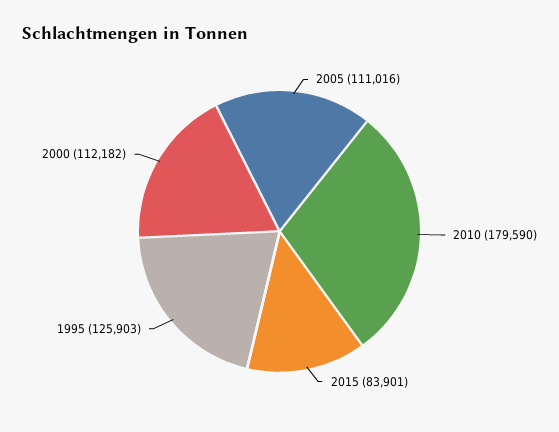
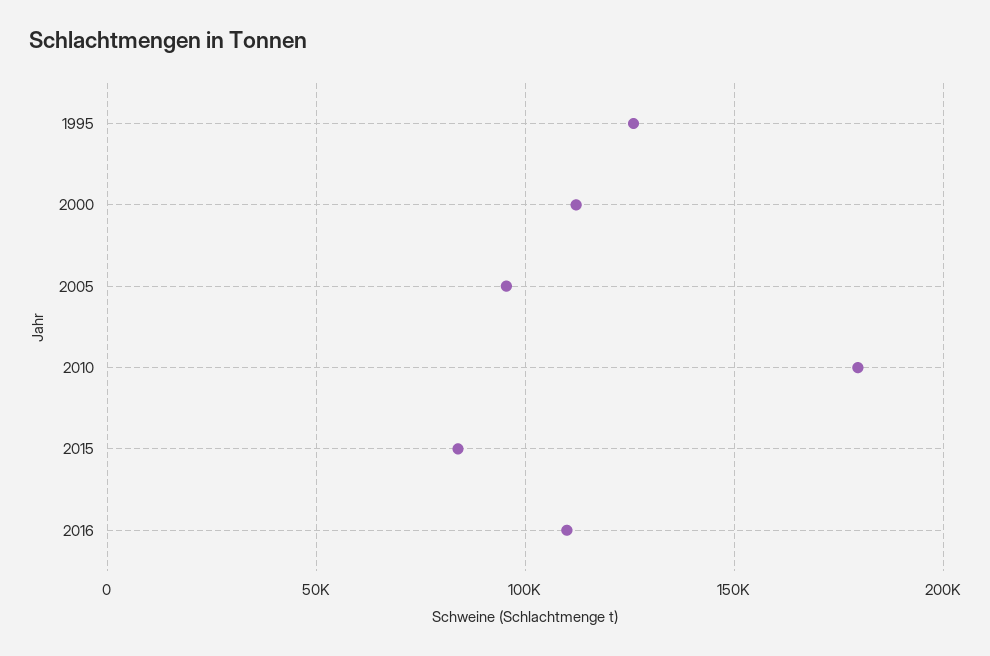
2005: 111016 -> 95000
2016: none -> 110000

